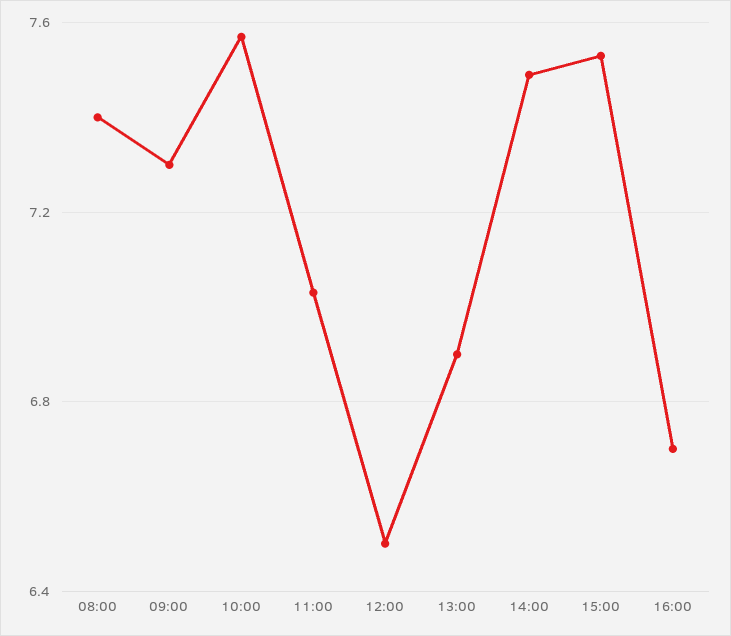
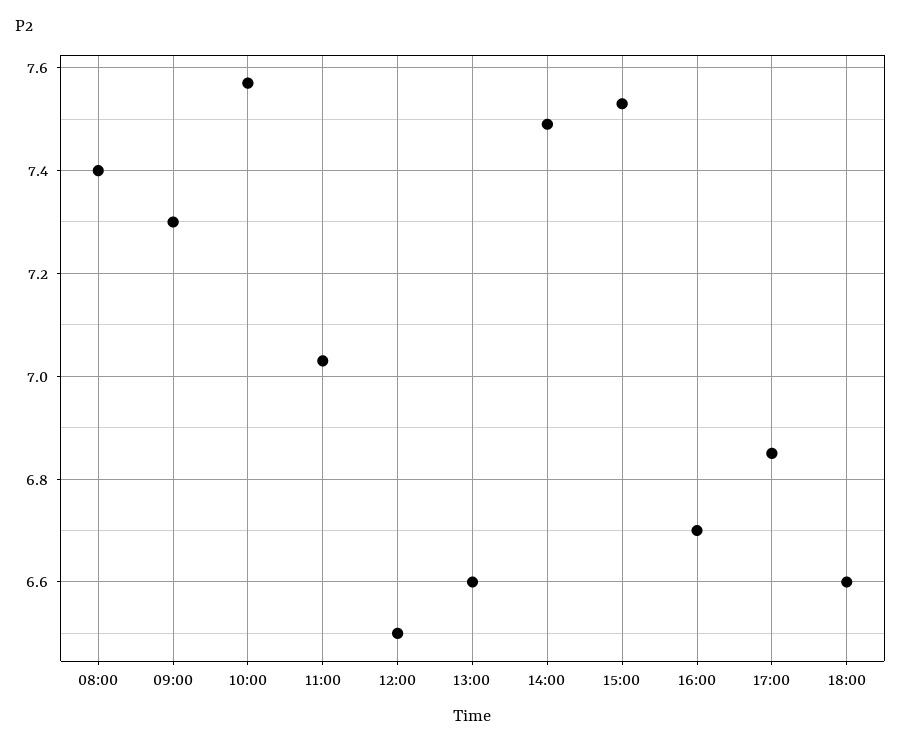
13:00: 6.9 -> 6.6
17:00: none -> 6.85
18:00: none -> 6.6

